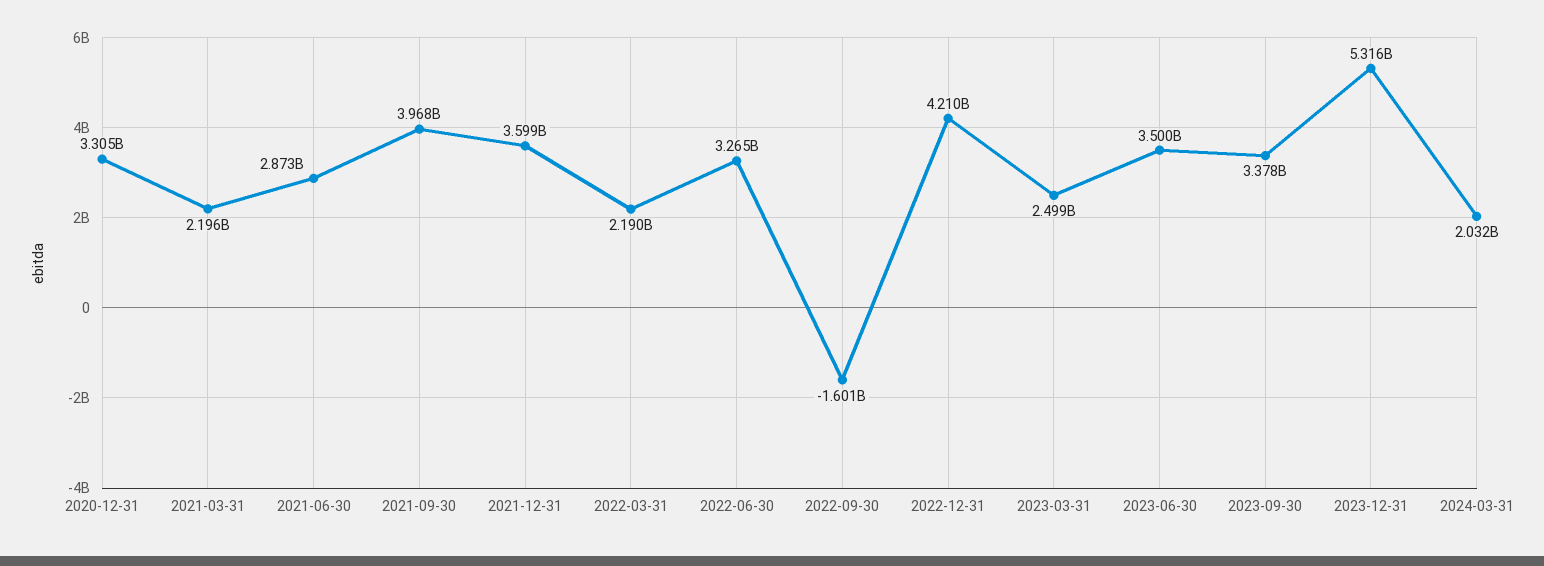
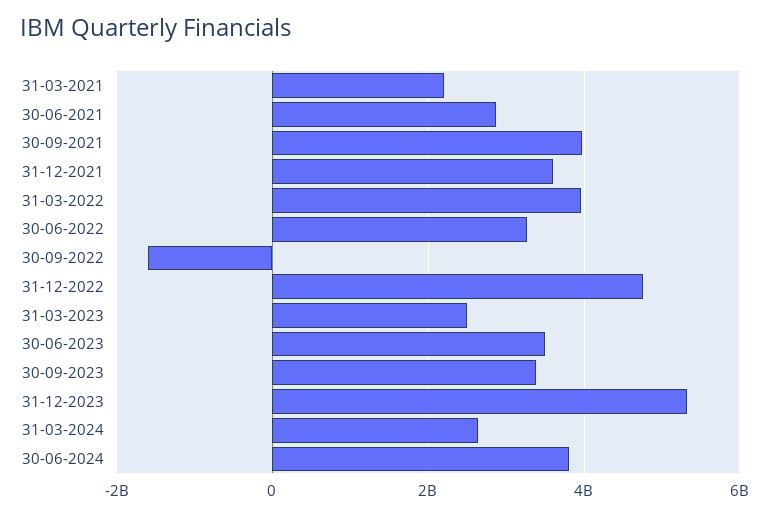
2020-12-31: 3305000000 -> none
2022-03-31: 2190000000 -> 4000000000
2022-12-31: 4210000000 -> 4800000000
2024-03-31: 2032000000 -> 2600000000
30-06-2024: none -> 3800000000

